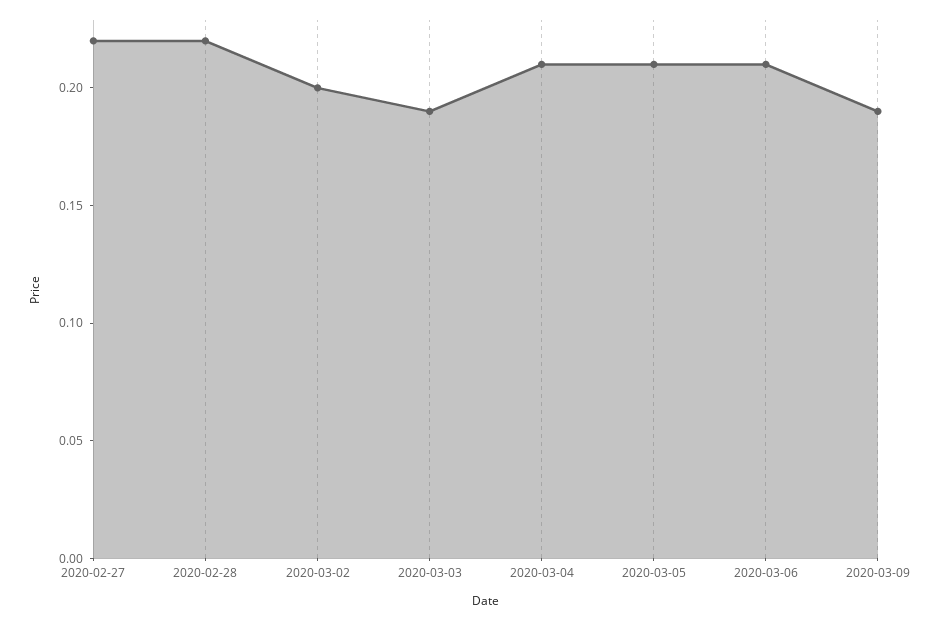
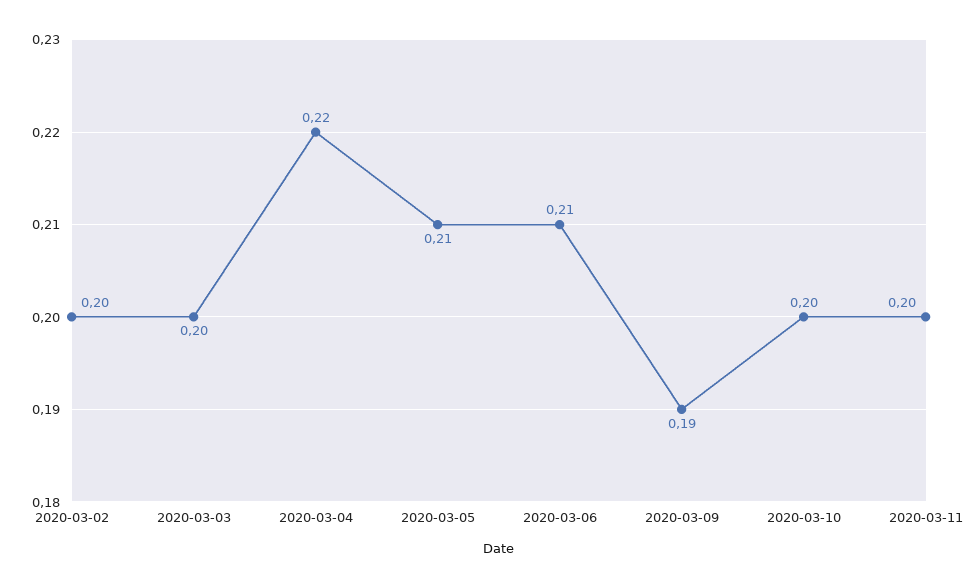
2020-02-27: 0.22 -> none
2020-02-28: 0.22 -> none
2020-03-03: 0.19 -> 0.2
2020-03-04: 0.21 -> 0.22
2020-03-10: none -> 0.2
2020-03-11: none -> 0.2

